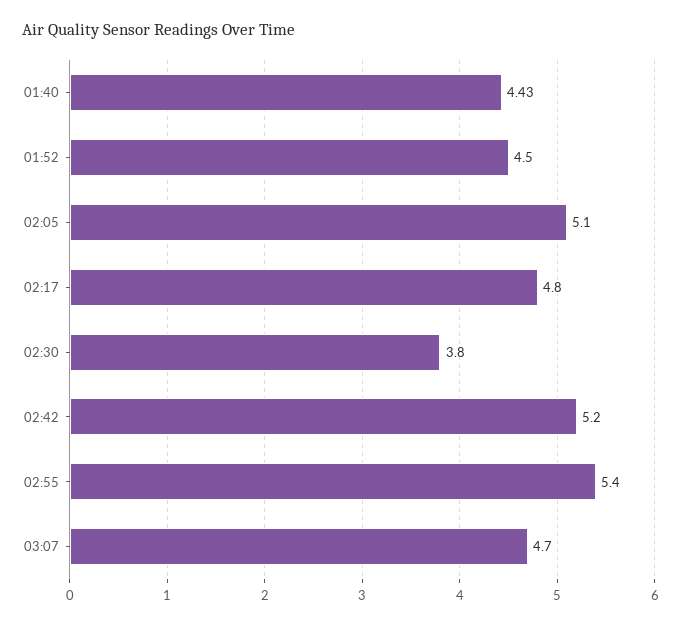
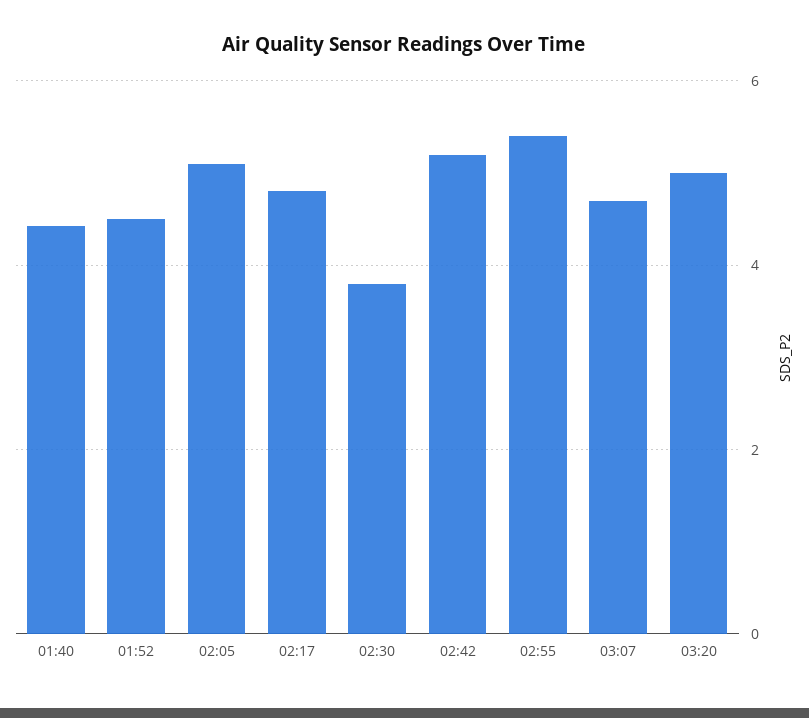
03:20: none -> 5

